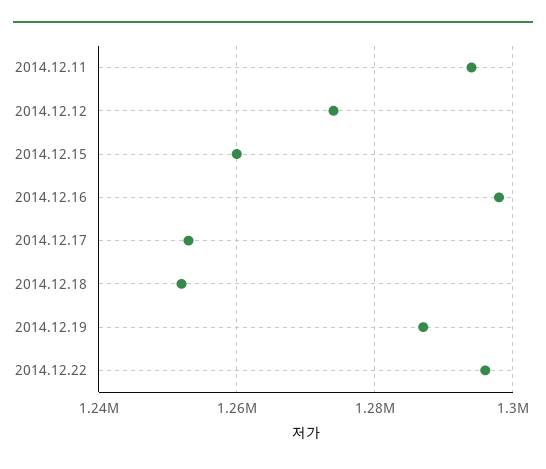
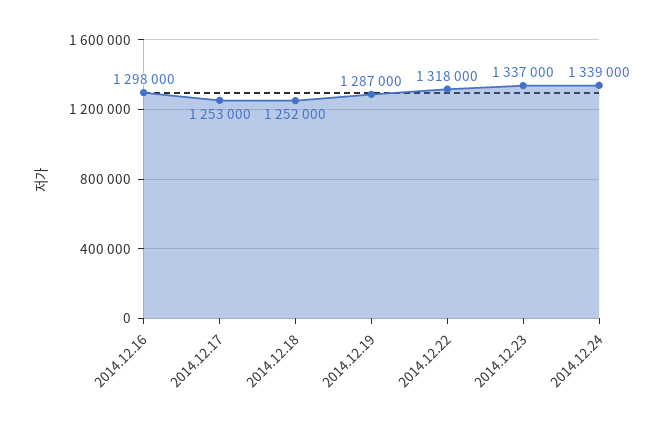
2014.12.11: 1294000 -> none
2014.12.12: 1274000 -> none
2014.12.15: 1260000 -> none
2014.12.22: 1296000 -> 1318000
2014.12.23: none -> 1337000
2014.12.24: none -> 1339000

